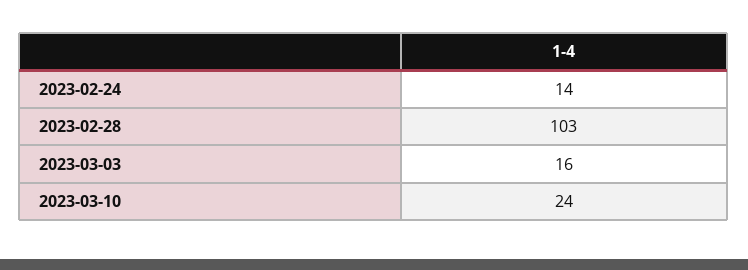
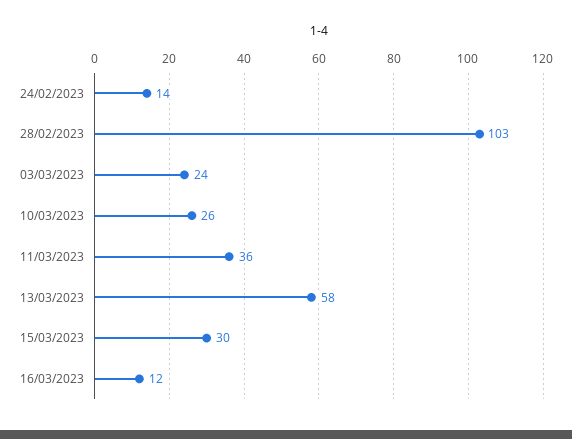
2023-03-03: 16 -> 24
2023-03-10: 24 -> 26
11/03/2023: none -> 36
13/03/2023: none -> 58
15/03/2023: none -> 30
16/03/2023: none -> 12

